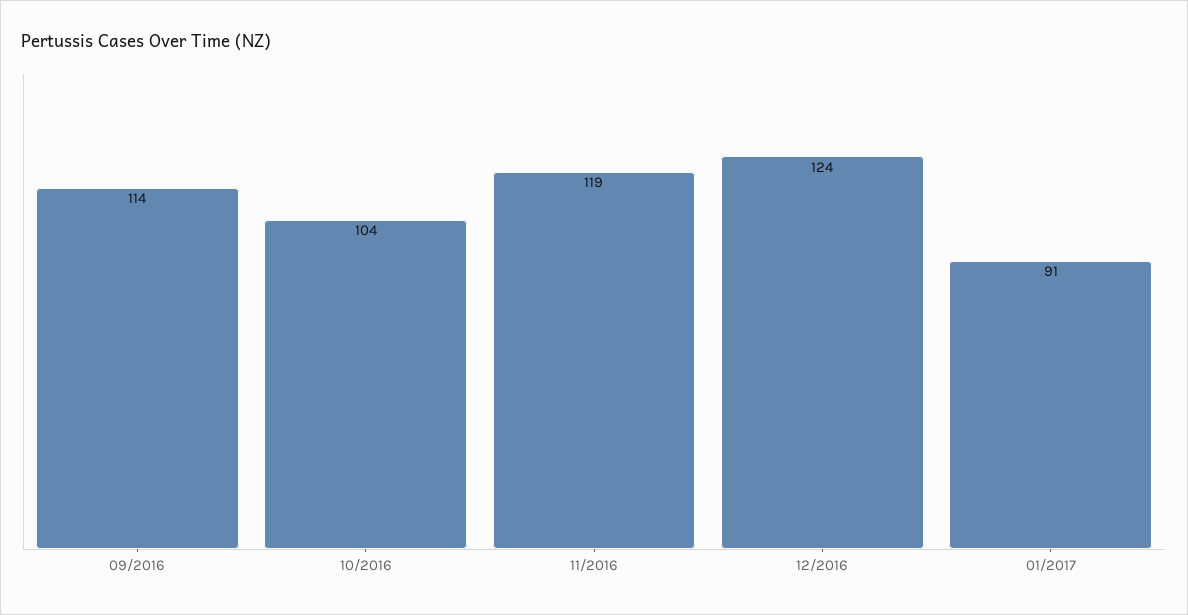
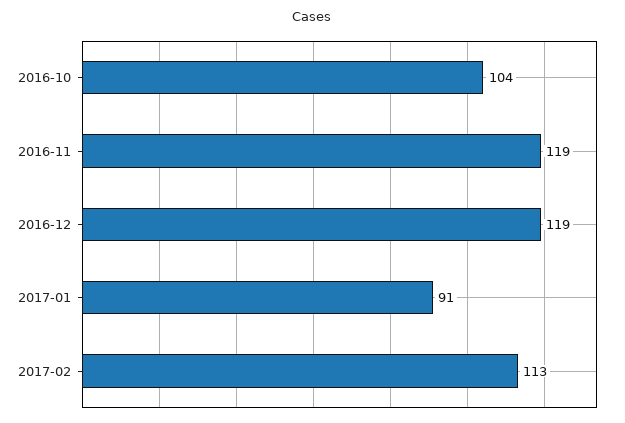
09/2016: 114 -> none
12/2016: 124 -> 119
2017-02: none -> 113

